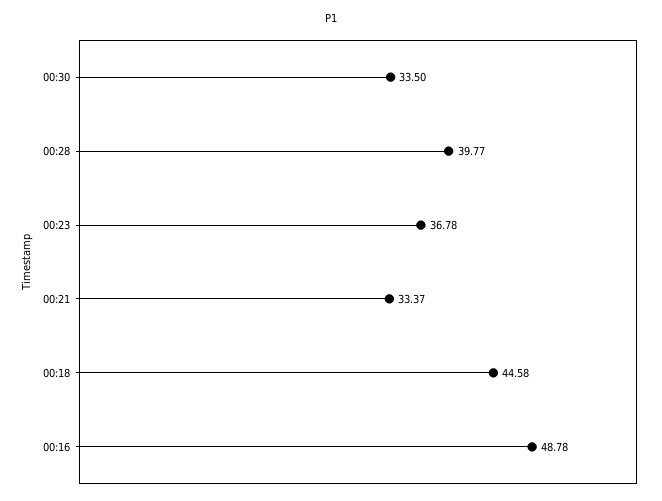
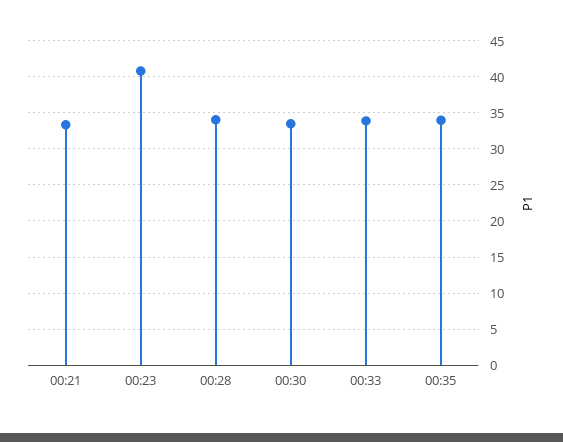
00:28: 39.77 -> 34
00:23: 36.78 -> 41
00:18: 44.58 -> none
00:16: 48.78 -> none
00:33: none -> 34
00:35: none -> 34

